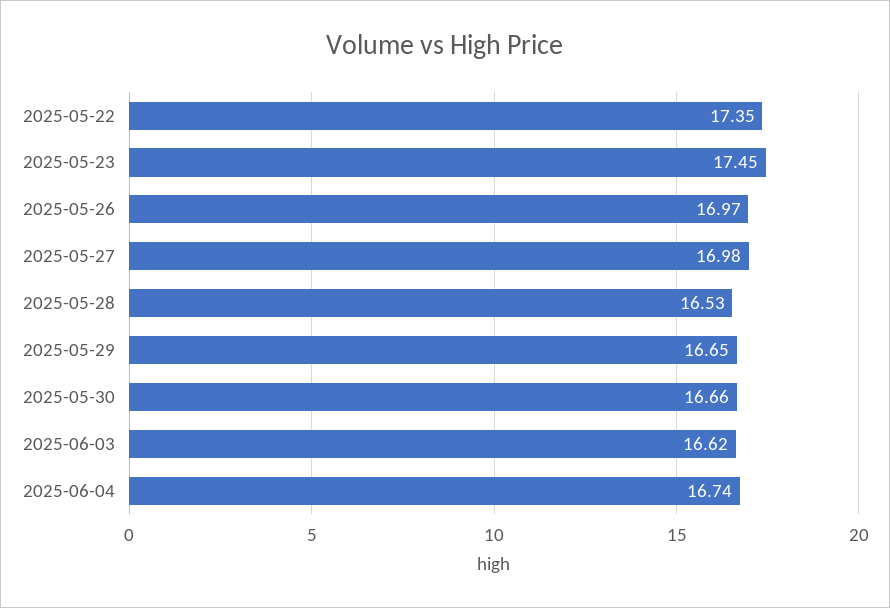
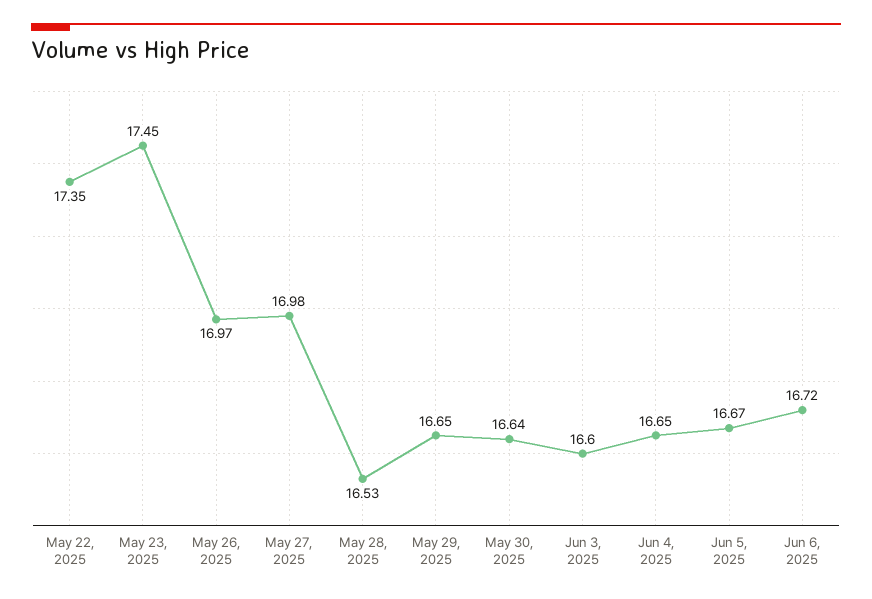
2025-05-30: 16.66 -> 16.64
2025-06-03: 16.62 -> 16.6
2025-06-04: 16.74 -> 16.65
Jun 5, 2025: none -> 16.67
Jun 6, 2025: none -> 16.72

